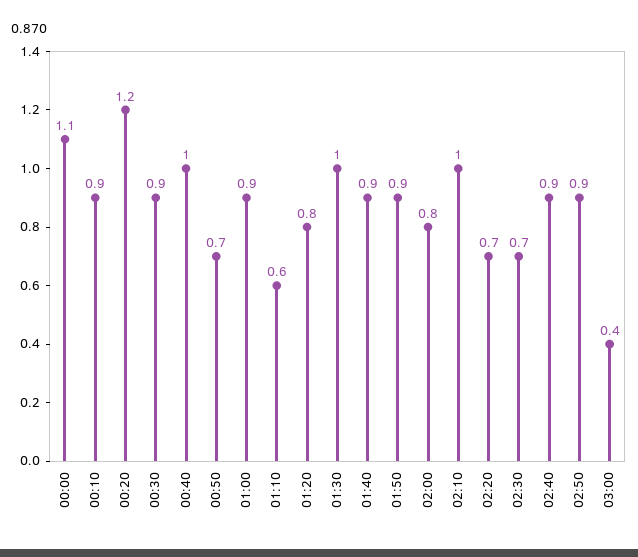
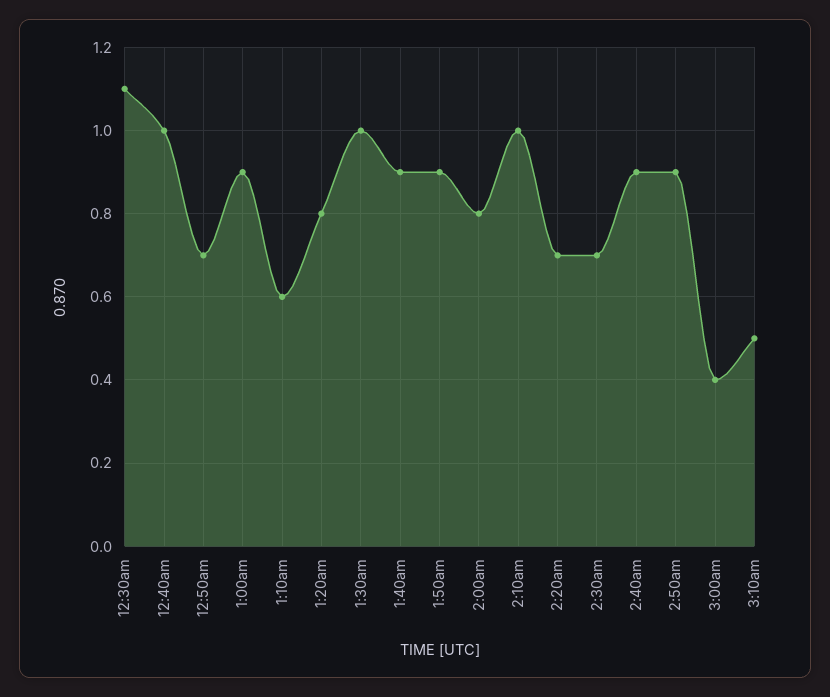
00:00: 1.1 -> none
00:10: 0.9 -> none
00:20: 1.2 -> none
00:30: 0.9 -> 1.1
3:10am: none -> 0.5

